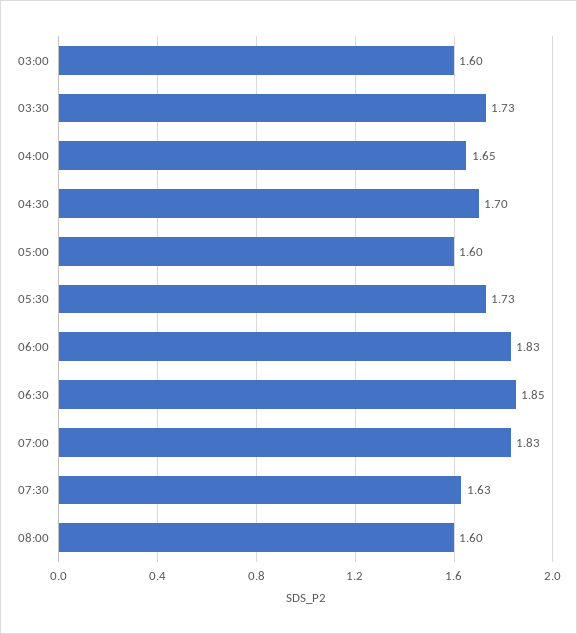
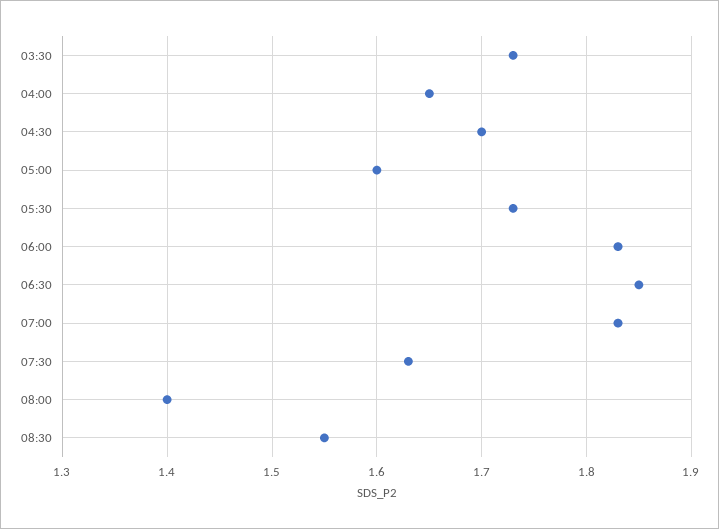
03:00: 1.6 -> none
08:00: 1.6 -> 1.4
08:30: none -> 1.55

